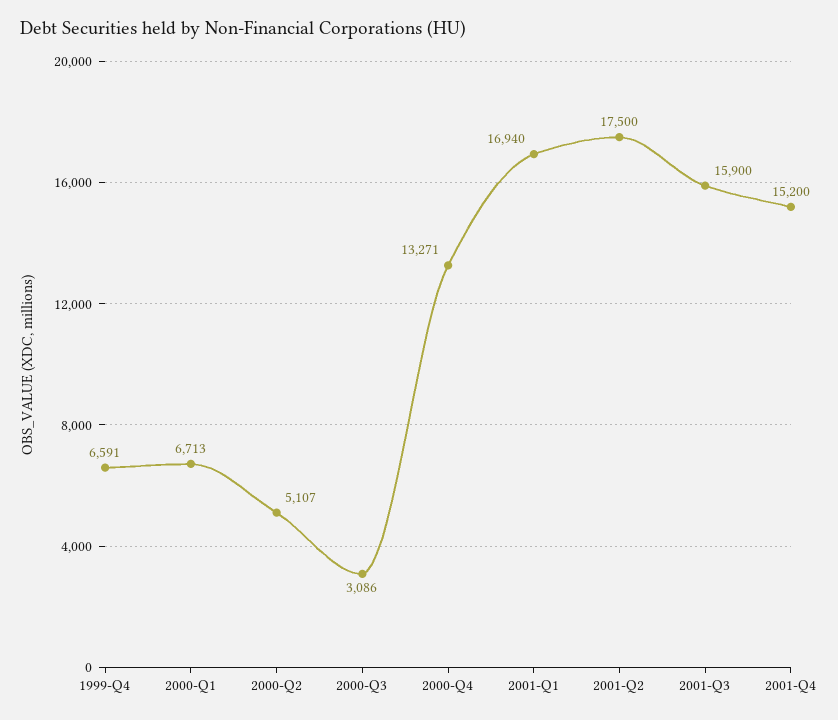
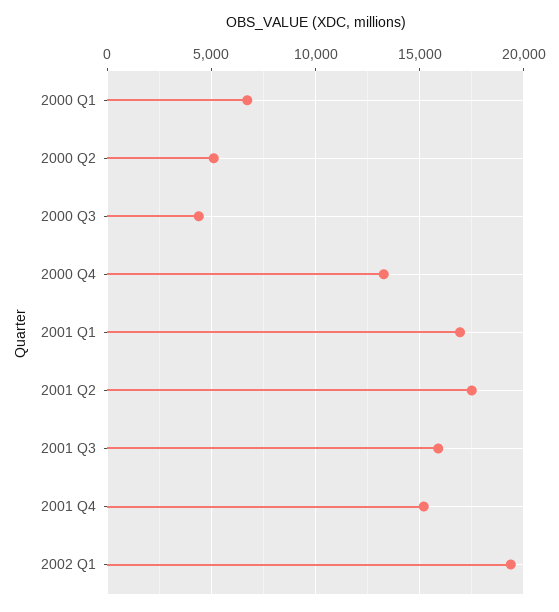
1999-Q4: 6591 -> none
2000-Q3: 3086 -> 4500
2002 Q1: none -> 19500

